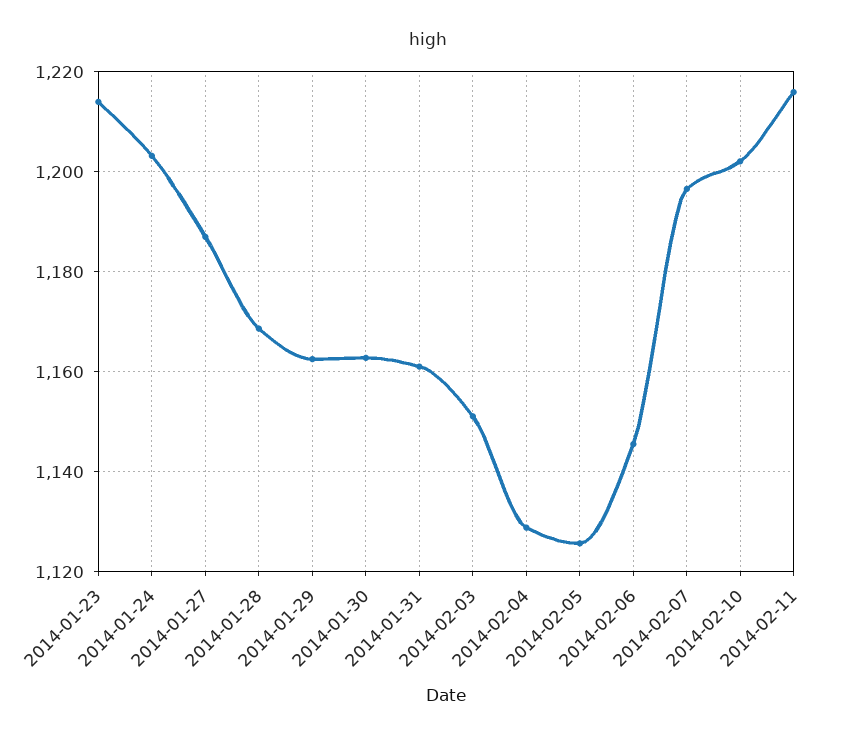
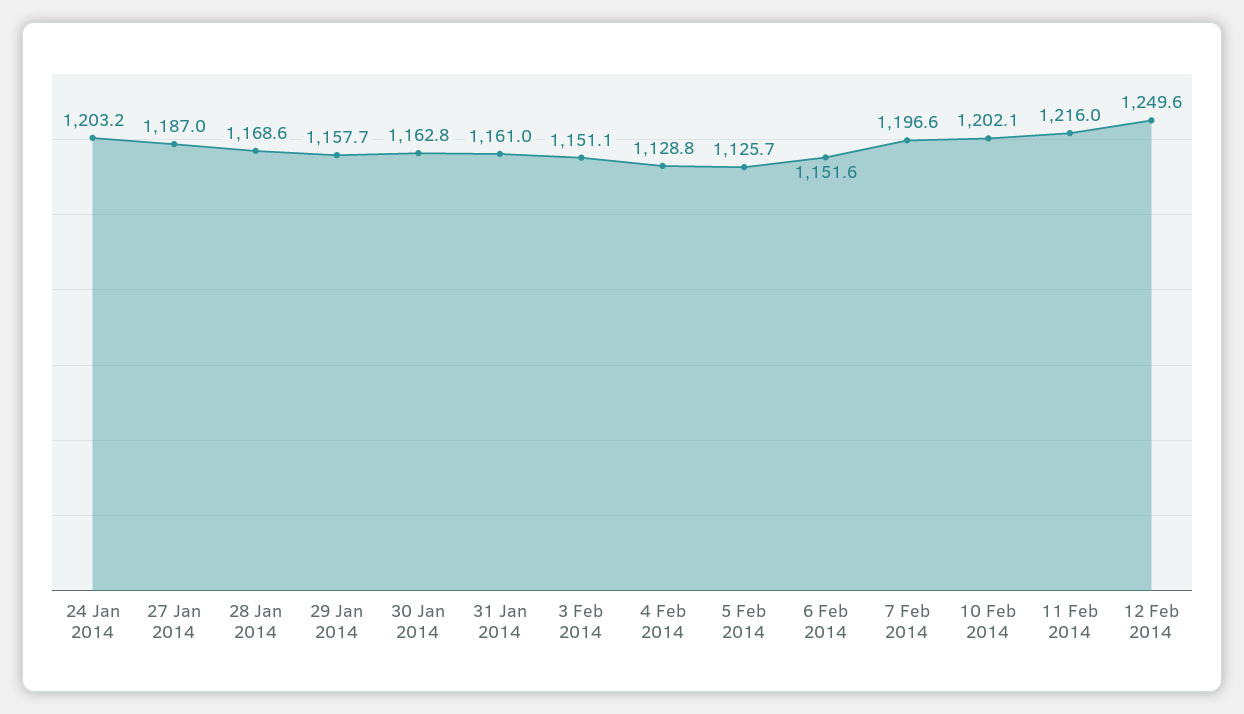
2014-01-23: 1214 -> none
2014-01-29: 1162 -> 1157.7
2014-02-06: 1146 -> 1151.6
12 Feb 2014: none -> 1249.6

